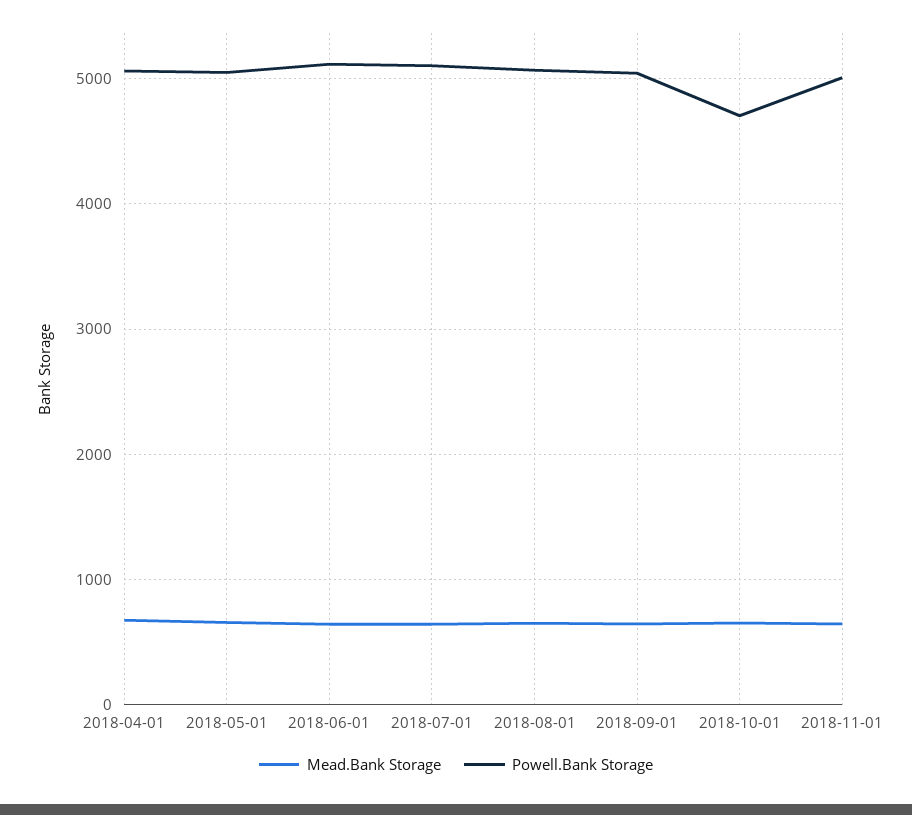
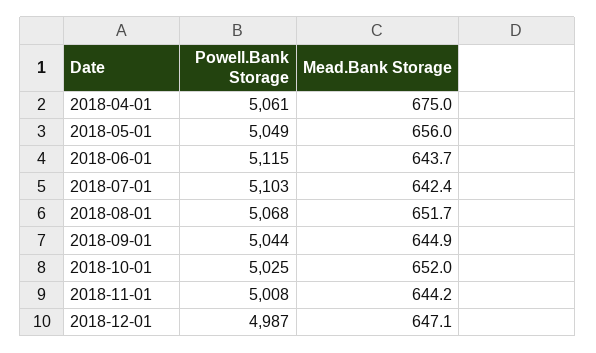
Powell.Bank Storage, 2018-10-01: 4700 -> 5025
Powell.Bank Storage, 2018-12-01: none -> 4987
Mead.Bank Storage, 2018-12-01: none -> 647.1

